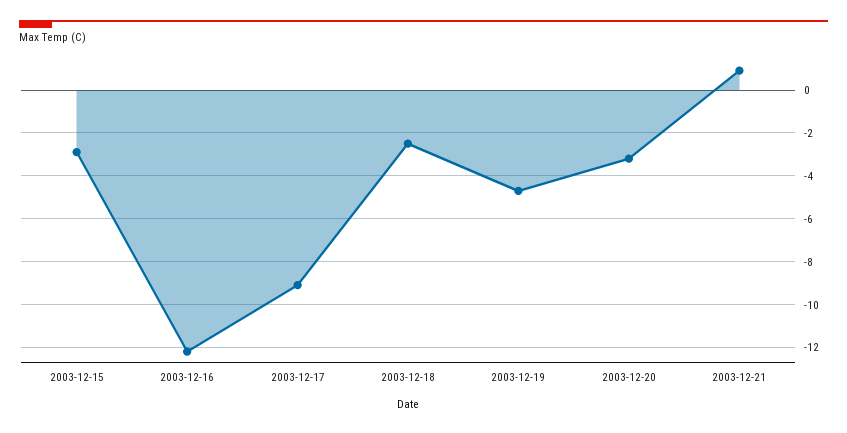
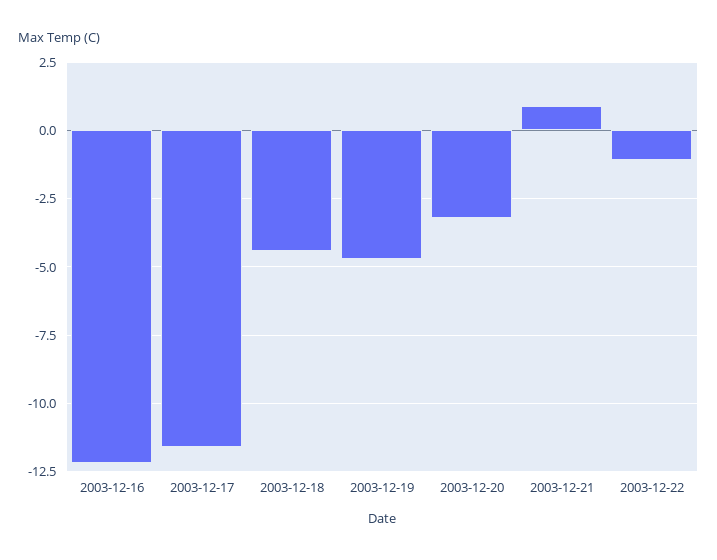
2003-12-15: -3 -> none
2003-12-17: -9 -> -11.5
2003-12-18: -2.5 -> -4.5
2003-12-22: none -> -1

